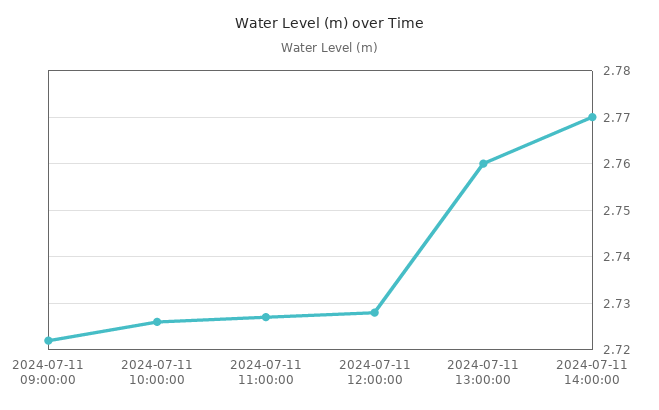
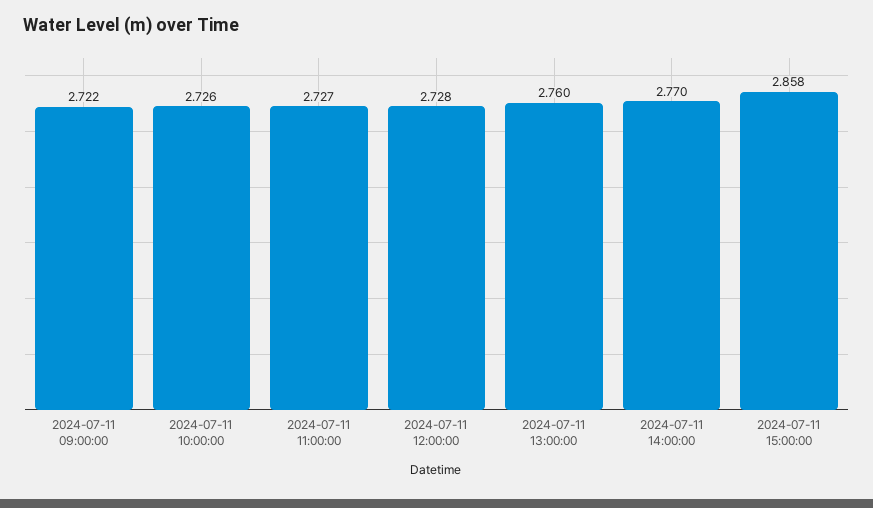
2024-07-11 15:00:00: none -> 2.858

